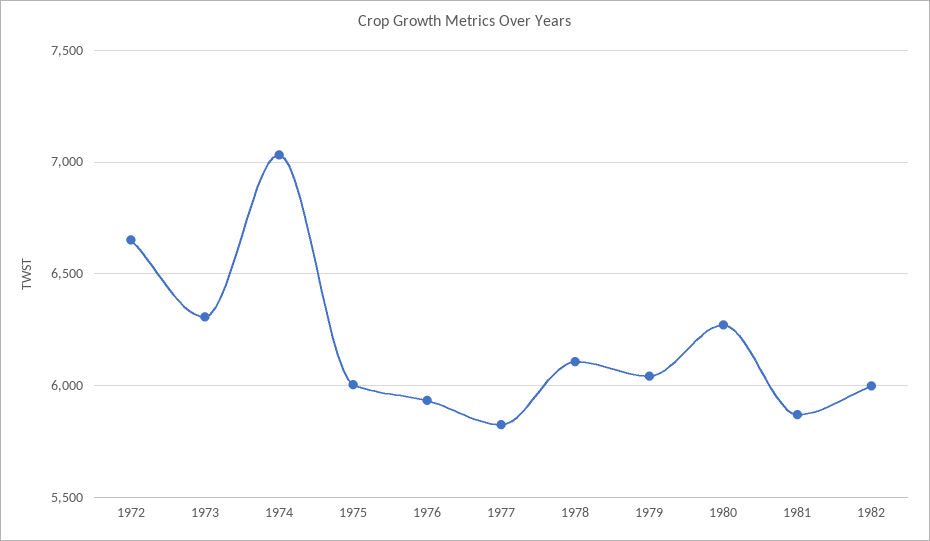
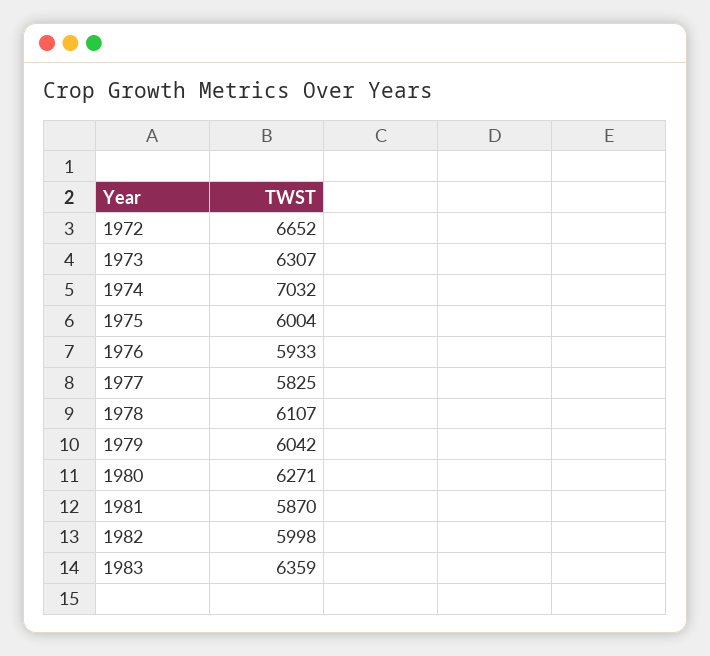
1983: none -> 6359

